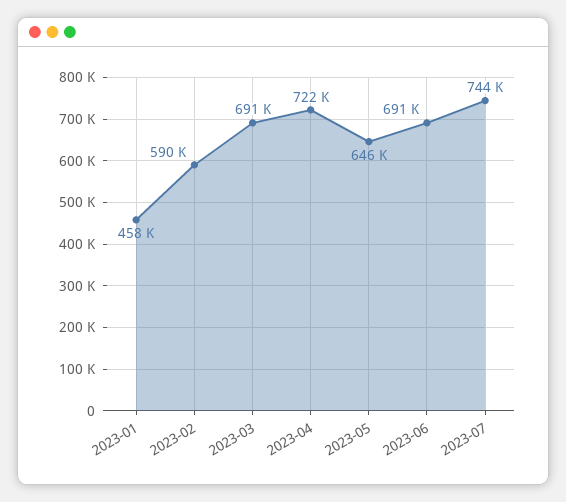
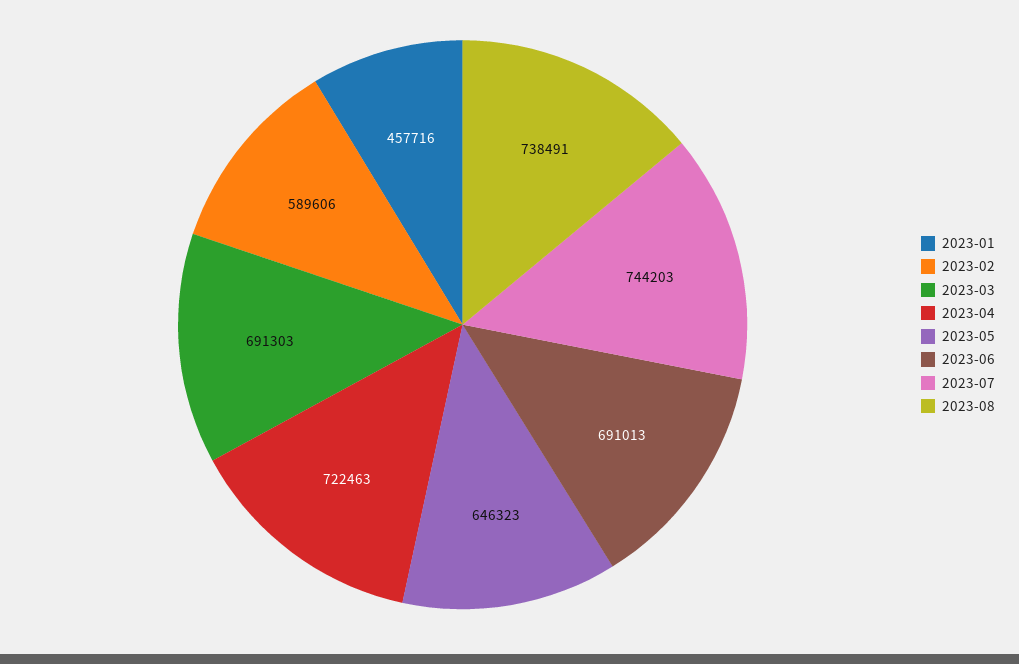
2023-08: none -> 738491

